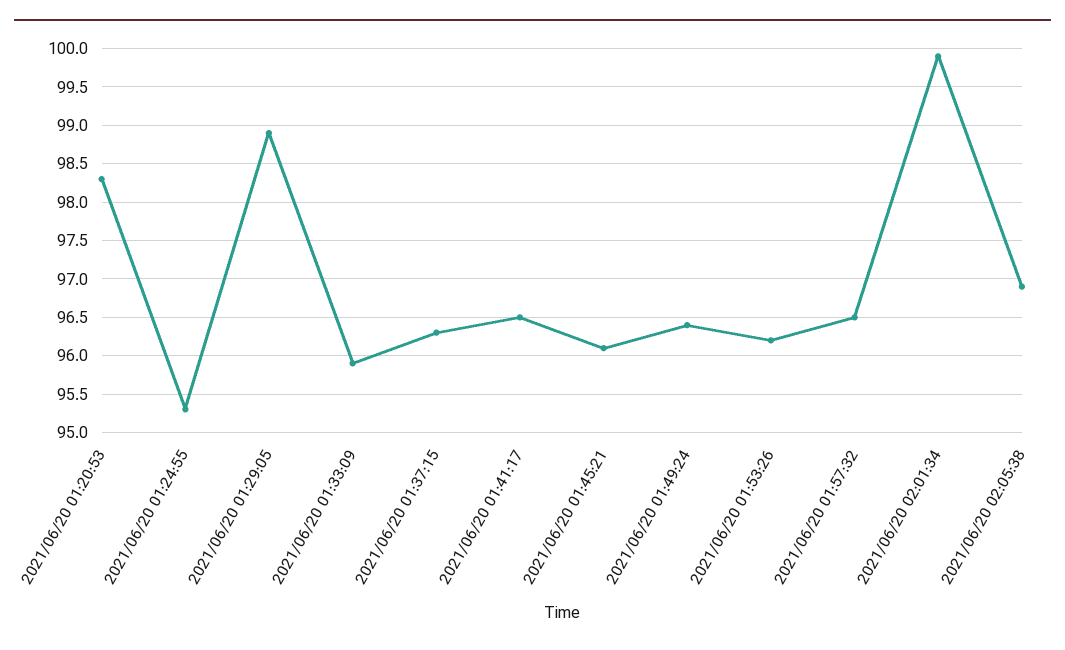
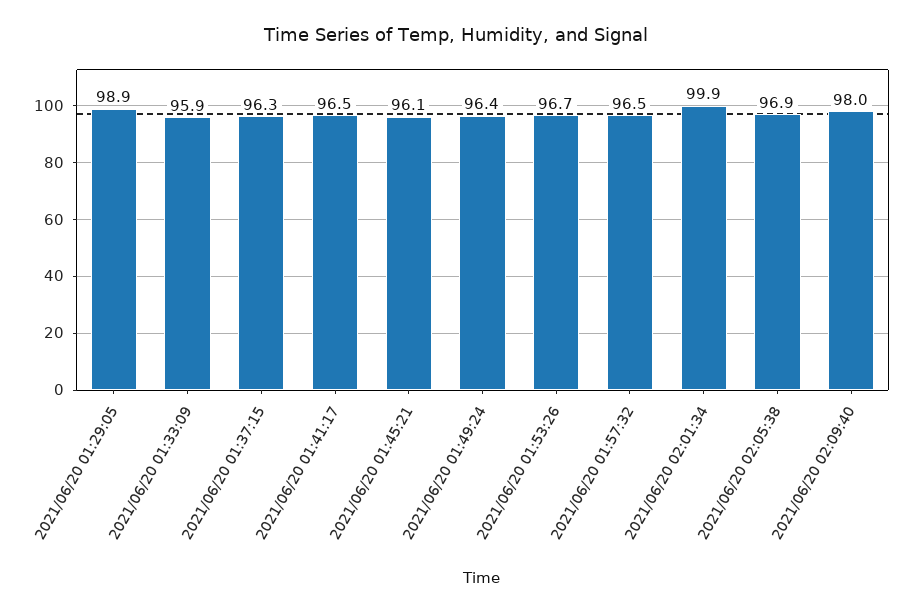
2021/06/20 01:20:53: 98.3 -> none
2021/06/20 01:24:55: 95.3 -> none
2021/06/20 01:53:26: 96.2 -> 96.7
2021/06/20 02:09:40: none -> 98

